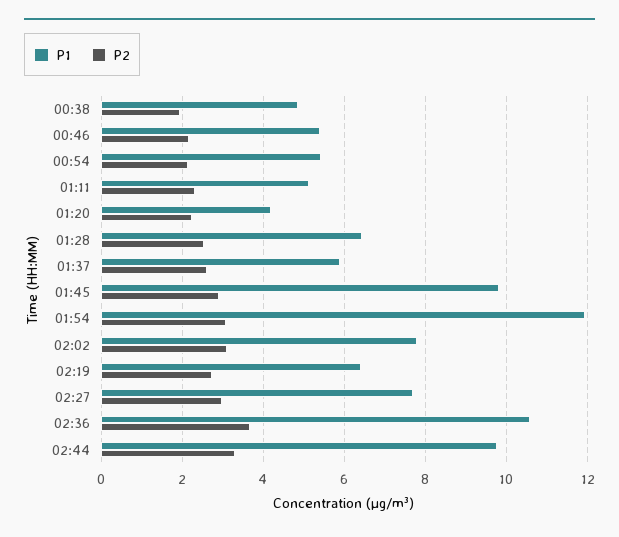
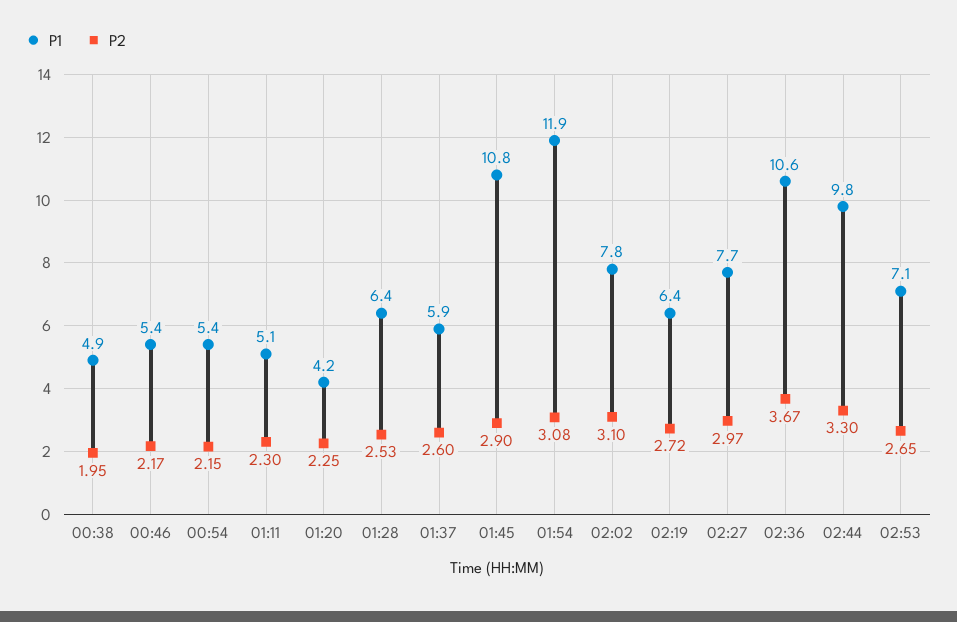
P1, 01:45: 9.8 -> 10.8
P1, 02:53: none -> 7.1
P2, 02:53: none -> 2.65

